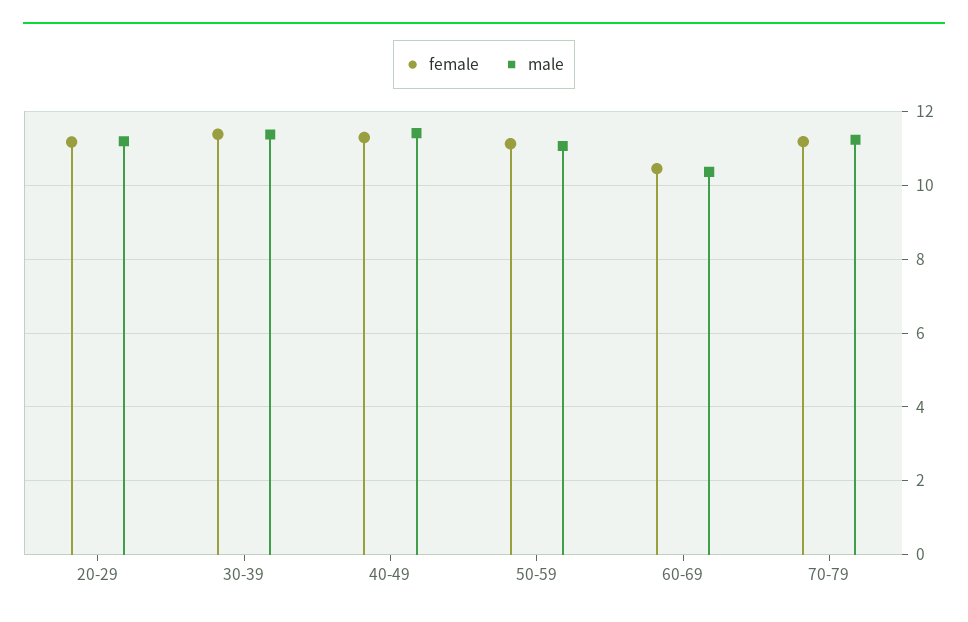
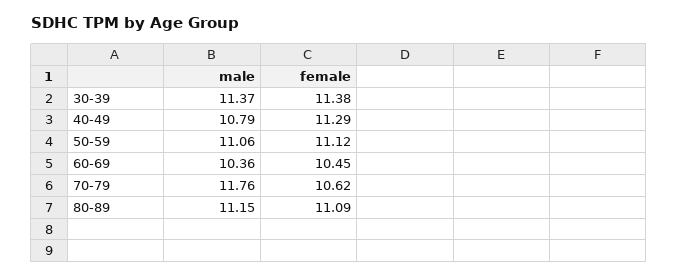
female, 20-29: 11.2 -> none
male, 20-29: 11.2 -> none
male, 40-49: 11.4 -> 10.79
female, 70-79: 11.2 -> 10.62
male, 70-79: 11.2 -> 11.76
male, 80-89: none -> 11.15
female, 80-89: none -> 11.09

